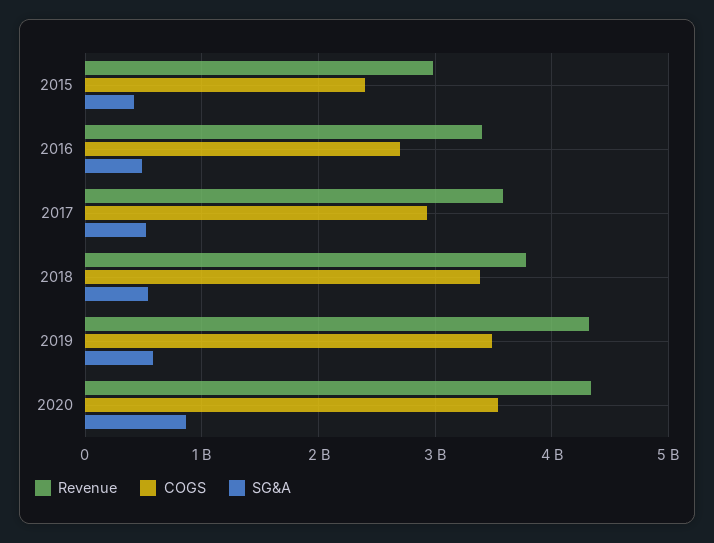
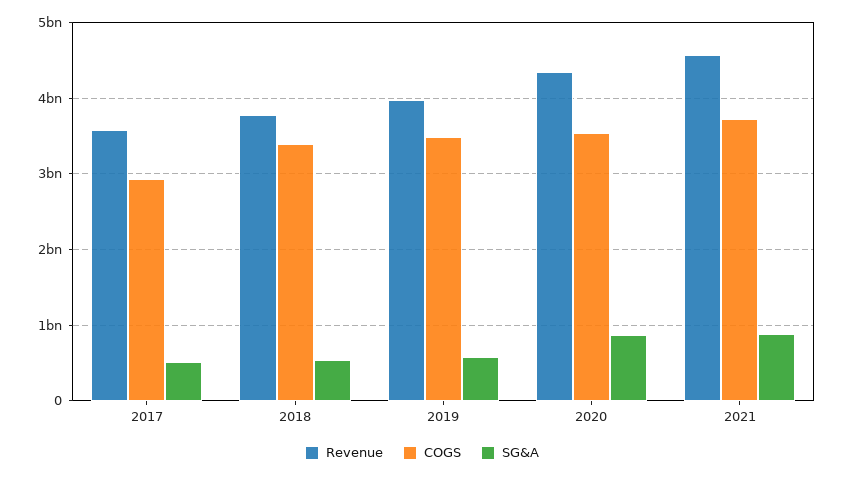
Revenue, 2015: 3000000000 -> none
COGS, 2015: 2400000000 -> none
SG&A, 2015: 400000000 -> none
Revenue, 2016: 3400000000 -> none
COGS, 2016: 2700000000 -> none
SG&A, 2016: 500000000 -> none
Revenue, 2019: 4300000000 -> 4000000000
Revenue, 2021: none -> 4600000000
COGS, 2021: none -> 3700000000
SG&A, 2021: none -> 900000000

